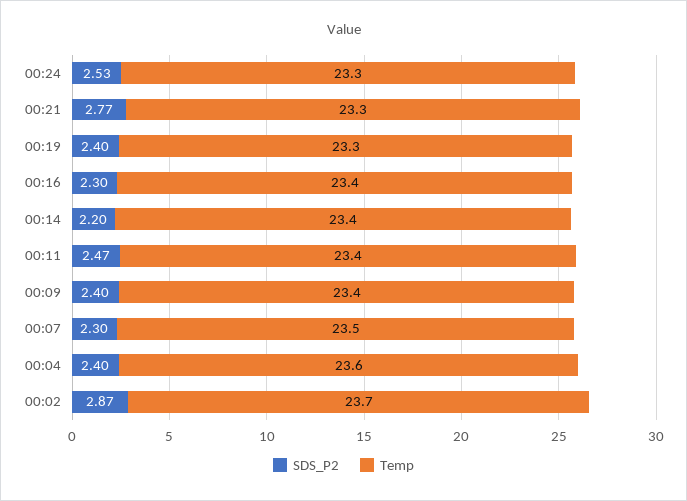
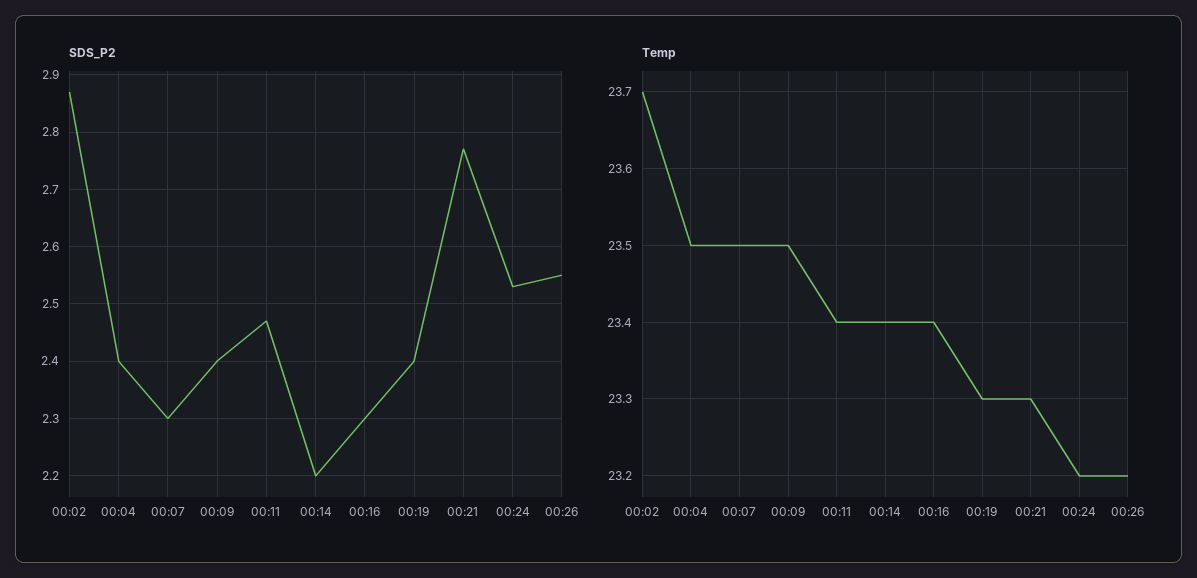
Temp, 00:24: 23.3 -> 23.2
Temp, 00:09: 23.4 -> 23.5
Temp, 00:04: 23.6 -> 23.5
SDS_P2, 00:26: none -> 2.55
Temp, 00:26: none -> 23.2

